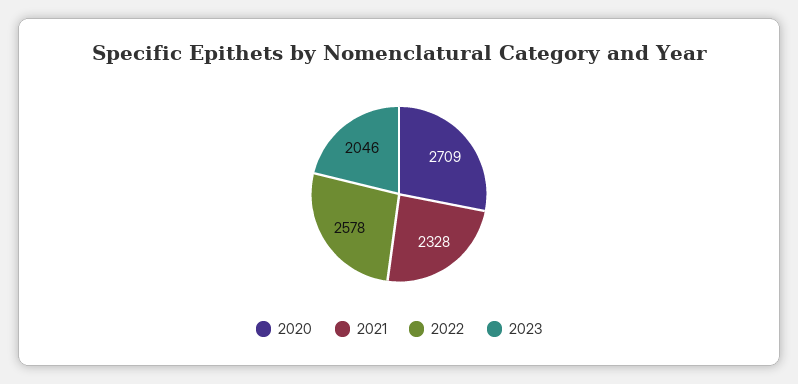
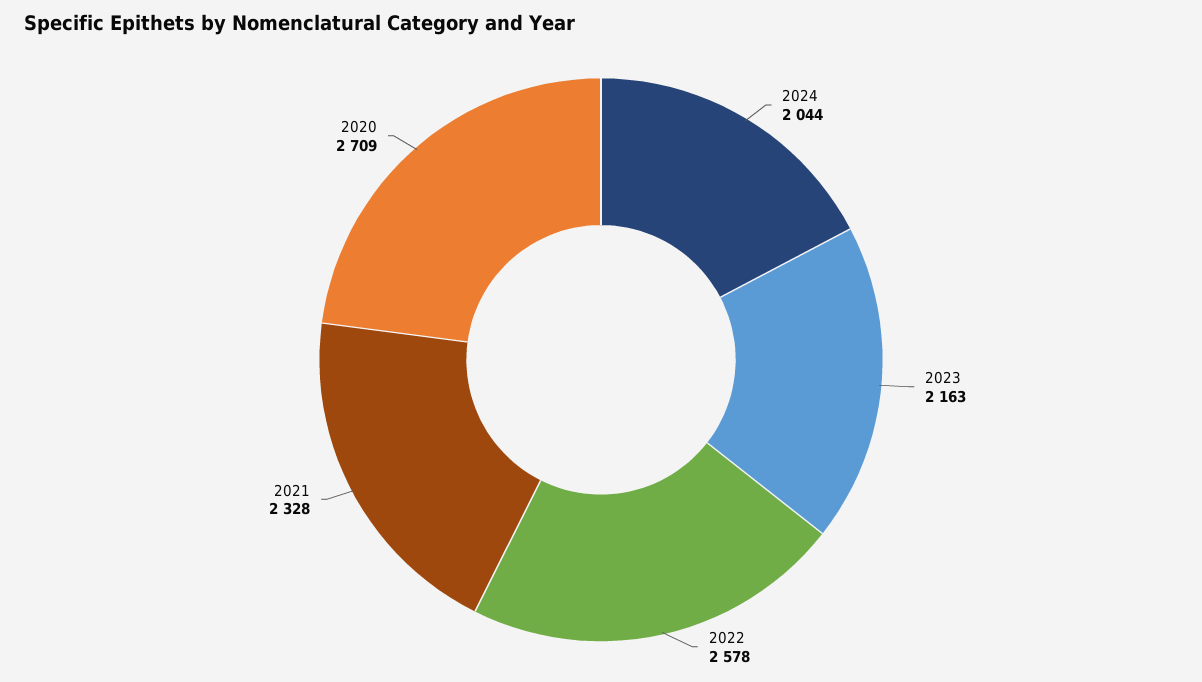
2023: 2046 -> 2163
2024: none -> 2044

